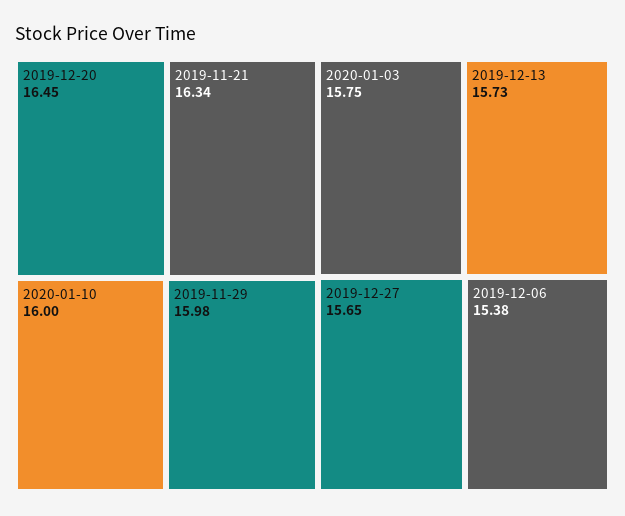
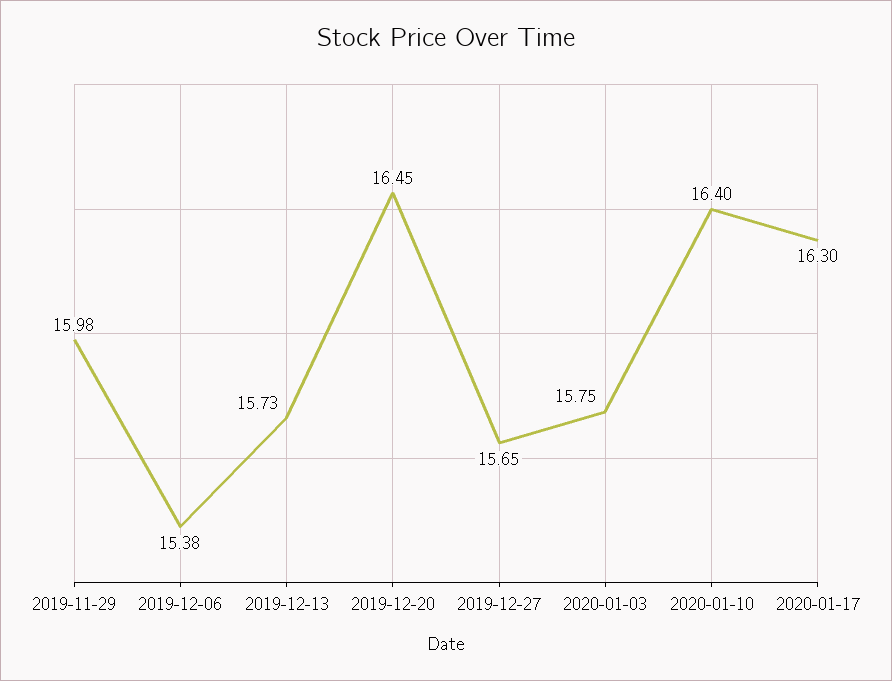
2019-11-21: 16.34 -> none
2020-01-10: 16 -> 16.4
2020-01-17: none -> 16.3

